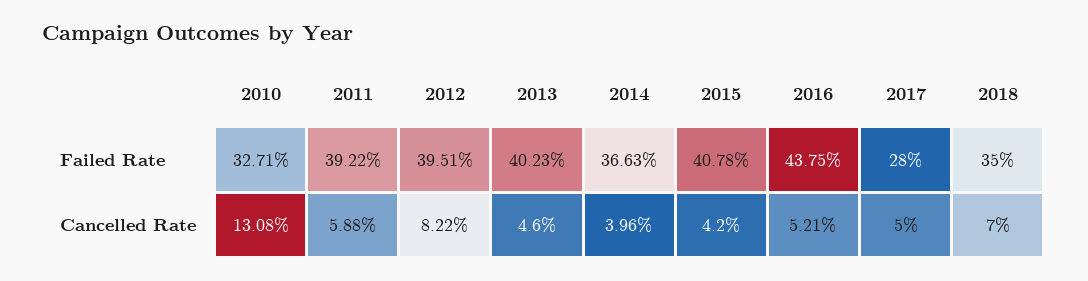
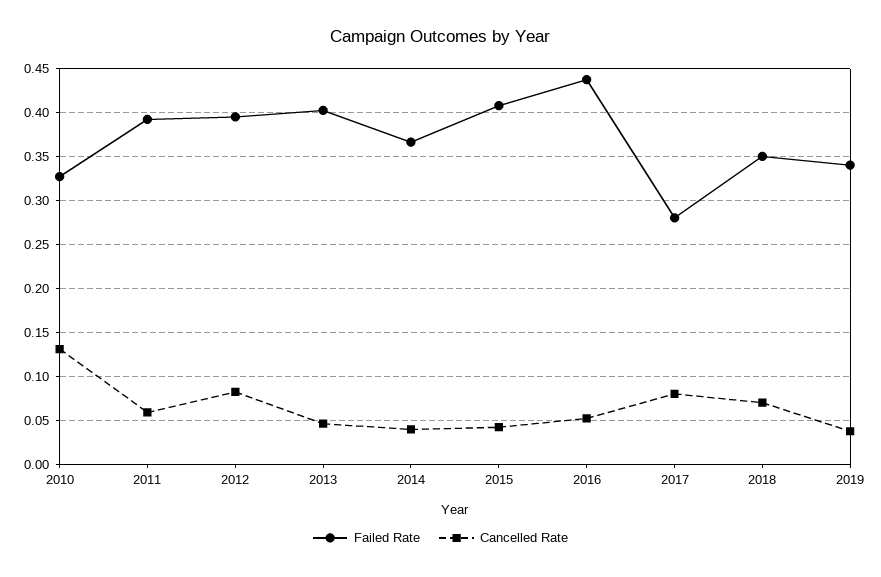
Cancelled Rate, 2017: 0.05 -> 0.08
Failed Rate, 2019: none -> 0.34
Cancelled Rate, 2019: none -> 0.04

